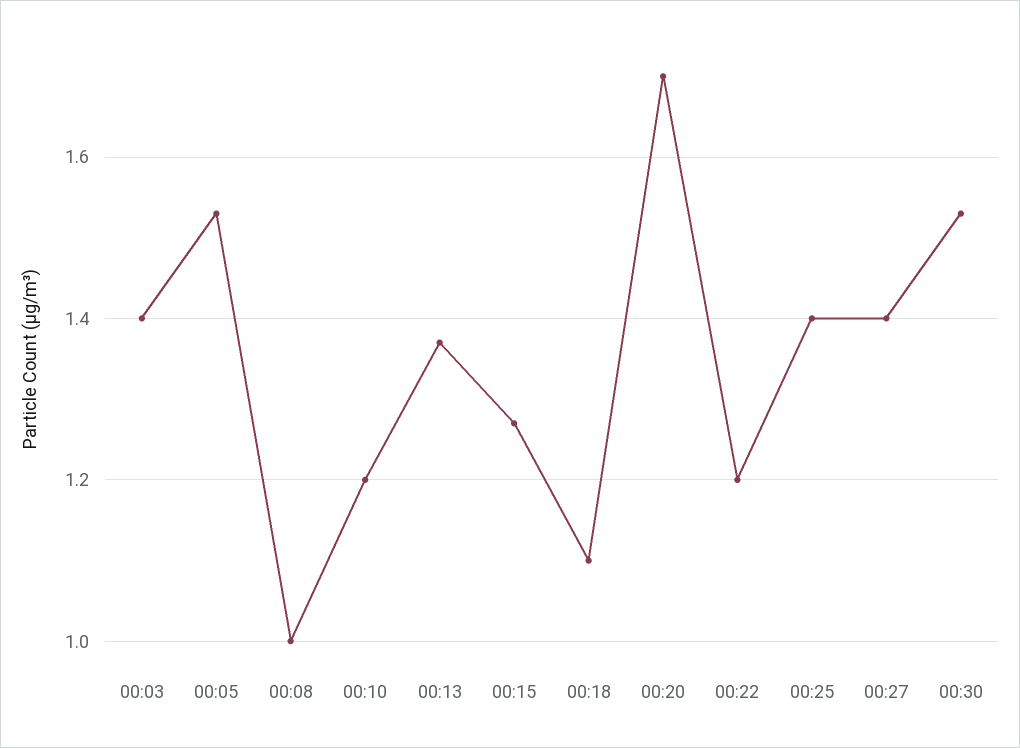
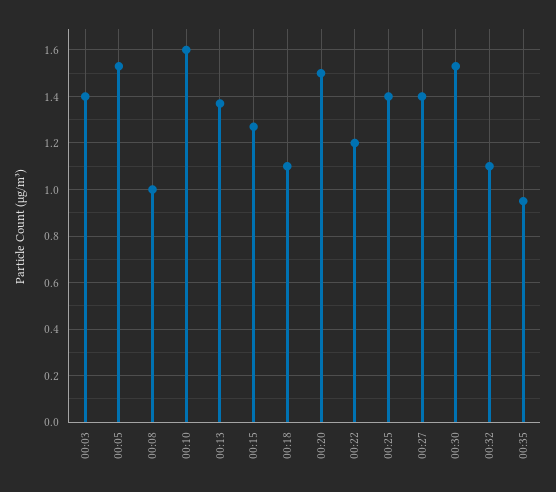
00:10: 1.2 -> 1.6
00:20: 1.7 -> 1.5
00:32: none -> 1.1
00:35: none -> 0.95

